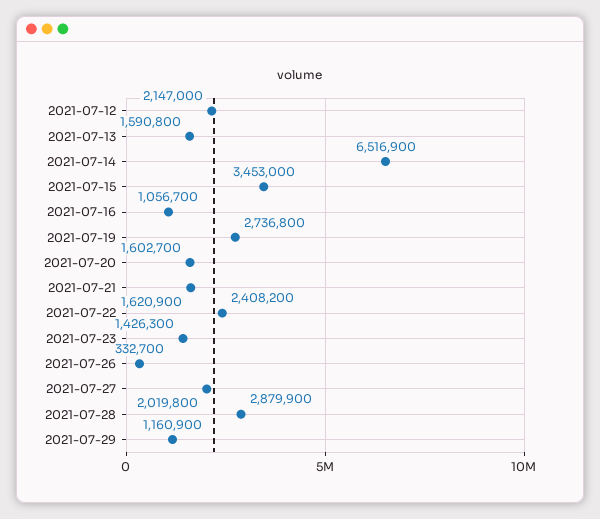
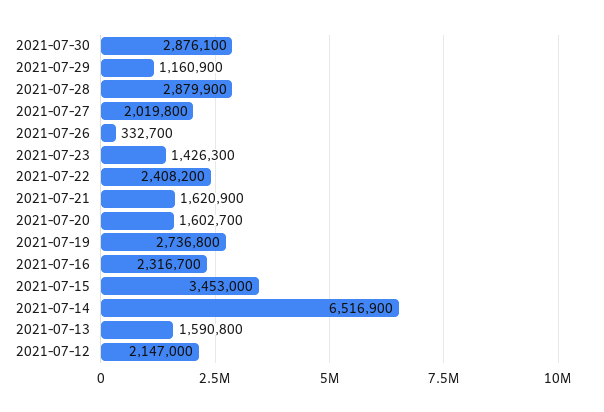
2021-07-16: 1056700 -> 2316700
2021-07-30: none -> 2876100

